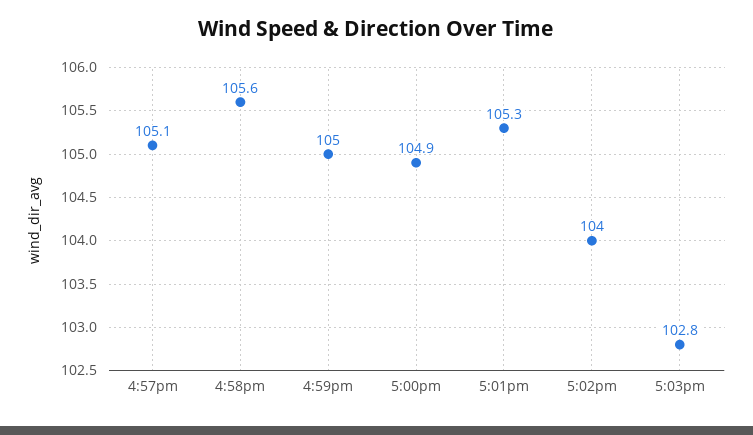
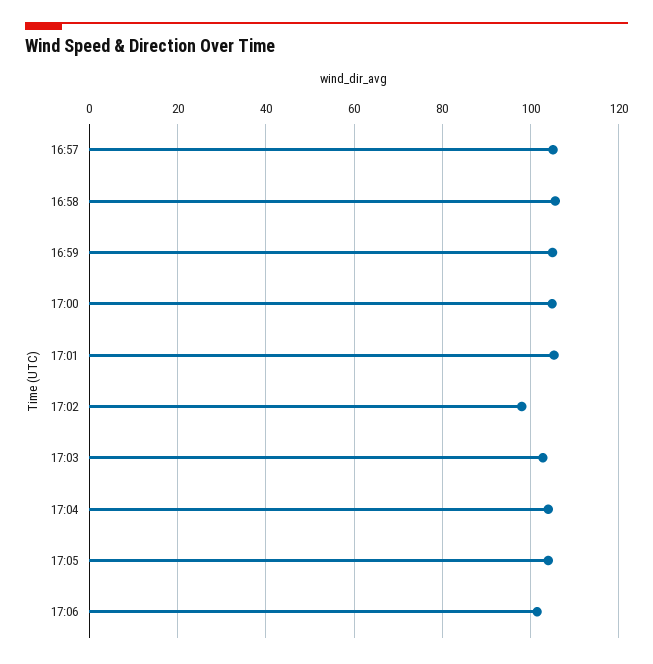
5:02pm: 104 -> 98
17:04: none -> 104
17:05: none -> 104
17:06: none -> 102

